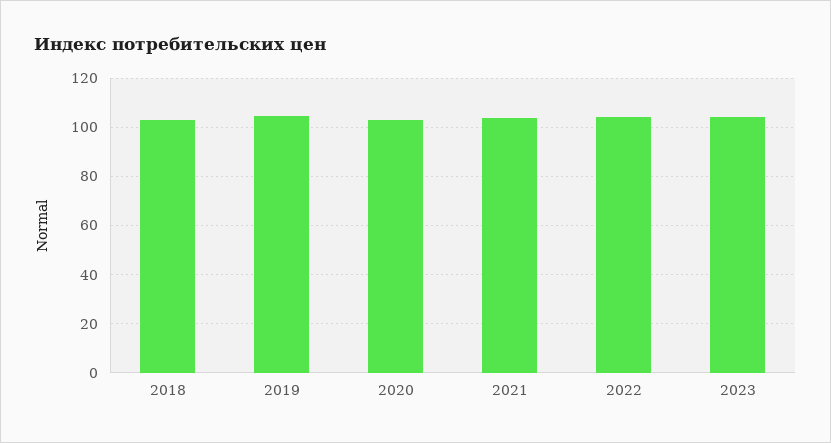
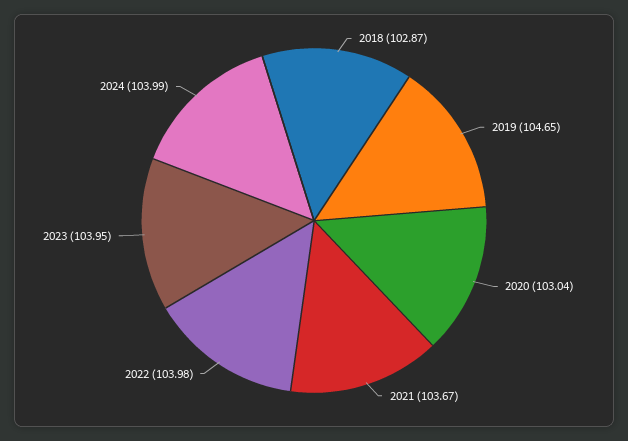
2024: none -> 103.99

